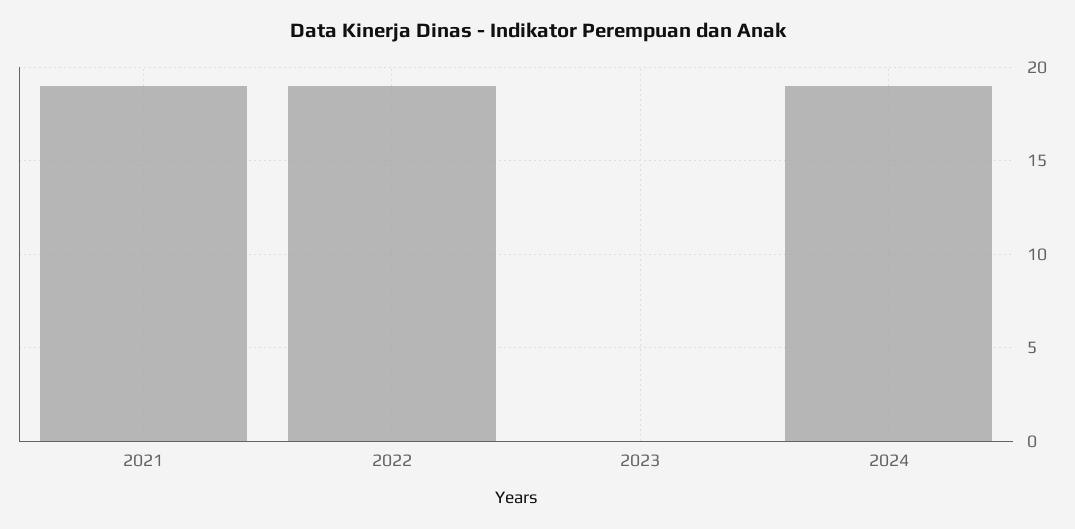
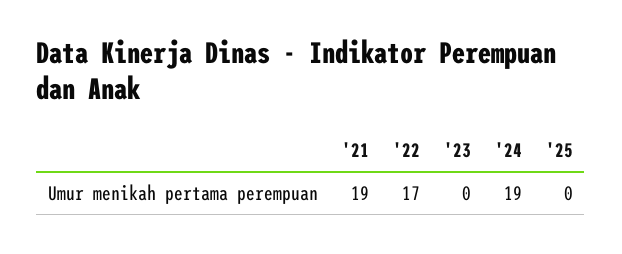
2022: 19 -> 17
'25: none -> 0

